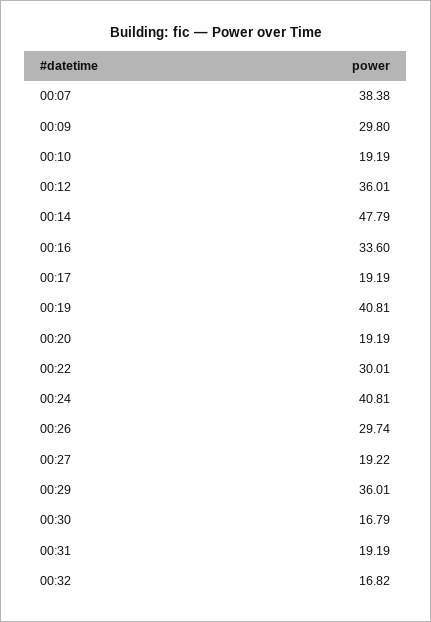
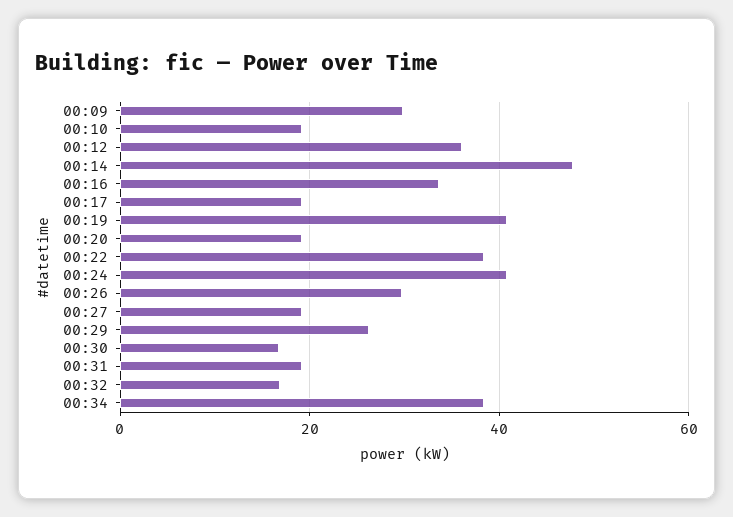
00:07: 38.38 -> none
00:22: 30.01 -> 38
00:29: 36.01 -> 26
00:34: none -> 38

